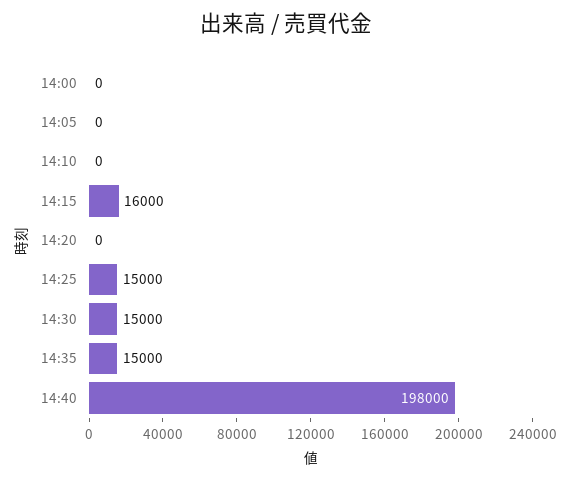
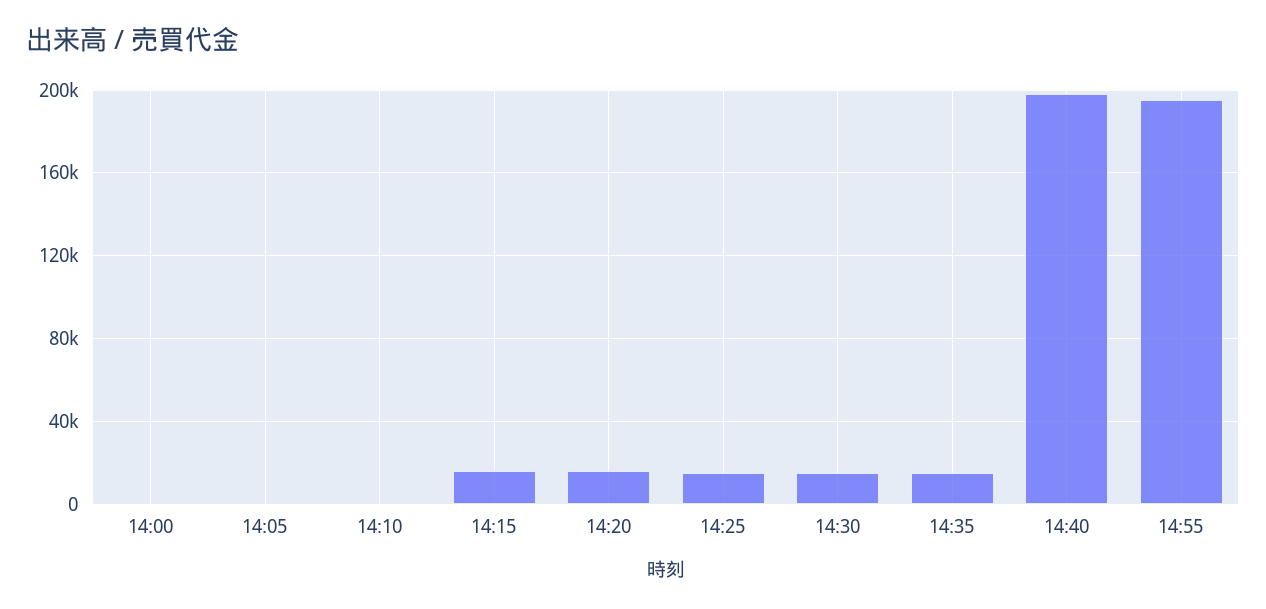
14:20: 0 -> 15000
14:55: none -> 195000

